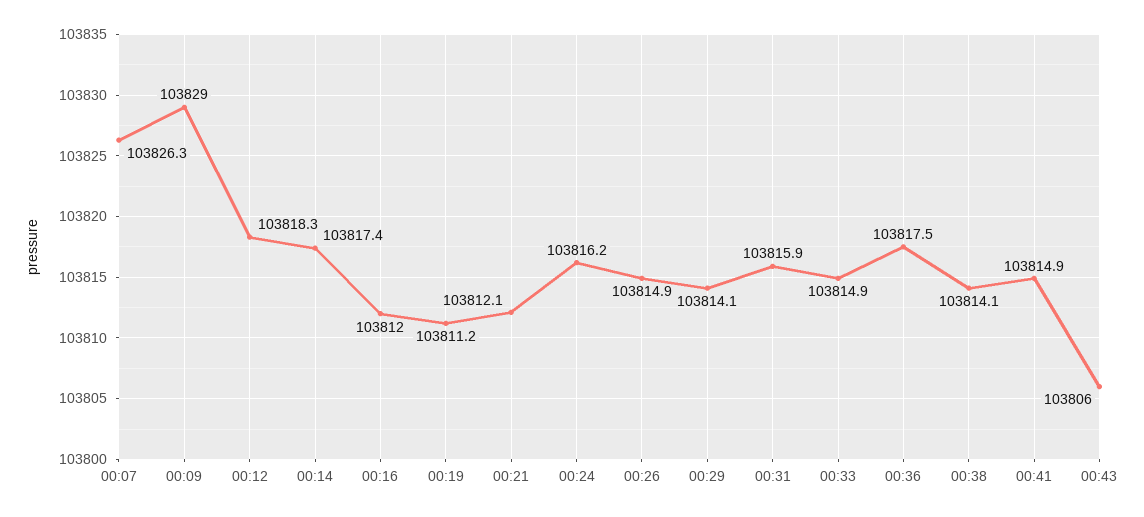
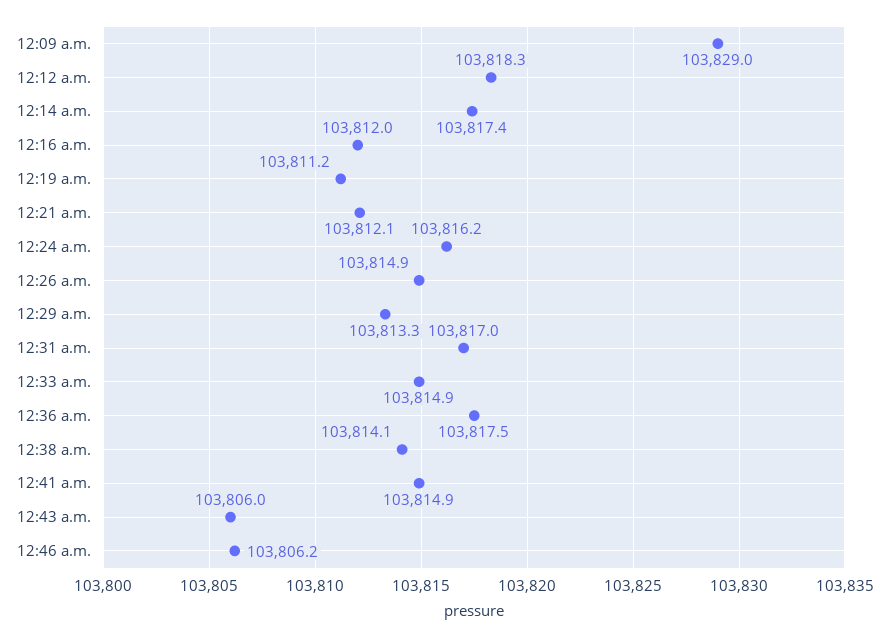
00:07: 103826.3 -> none
00:29: 103814.1 -> 103813.3
00:31: 103815.9 -> 103817
12:46 a.m.: none -> 103806.2

